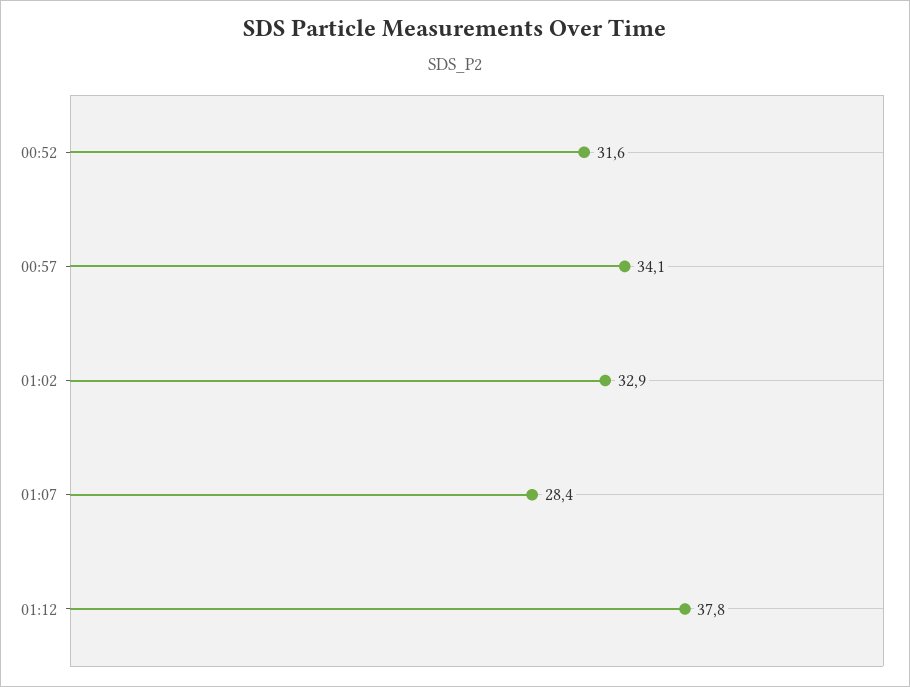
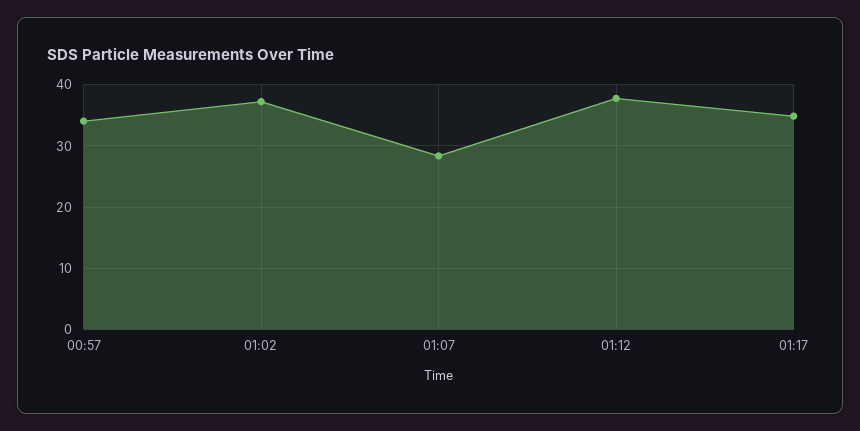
00:52: 31.6 -> none
01:02: 32.9 -> 37
01:17: none -> 35

